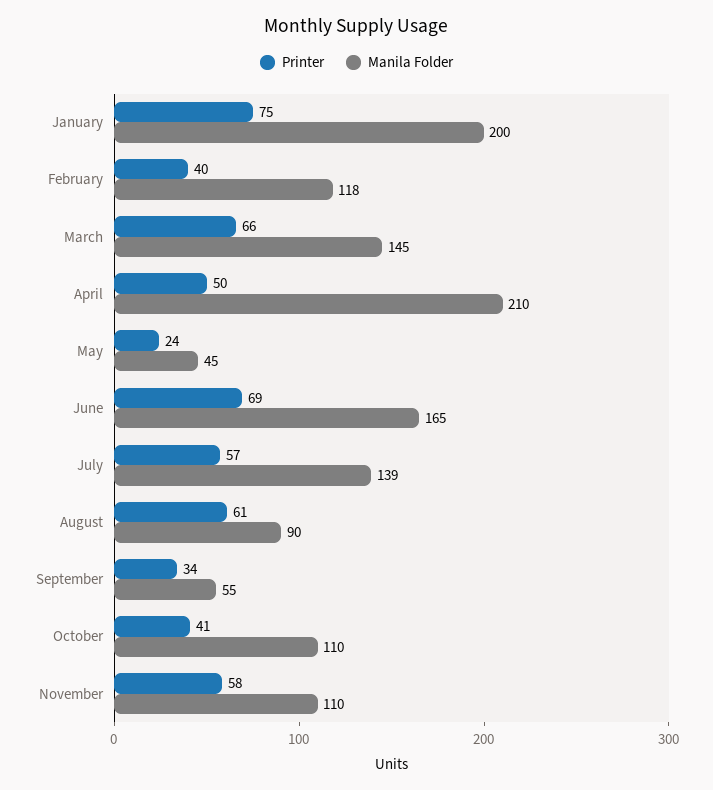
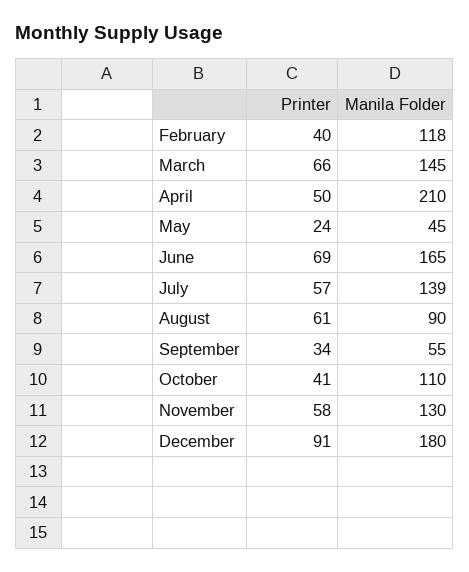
Printer, January: 75 -> none
Manila Folder, January: 200 -> none
Manila Folder, November: 110 -> 130
Printer, December: none -> 91
Manila Folder, December: none -> 180

